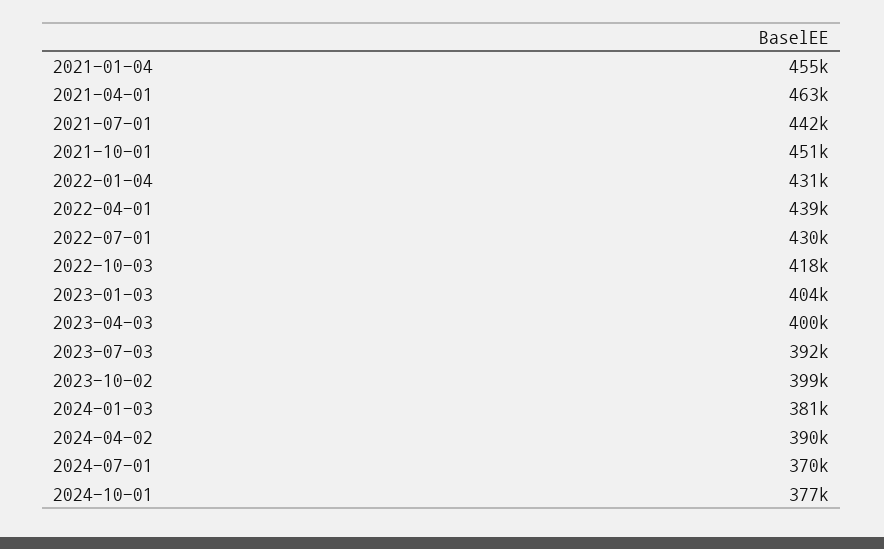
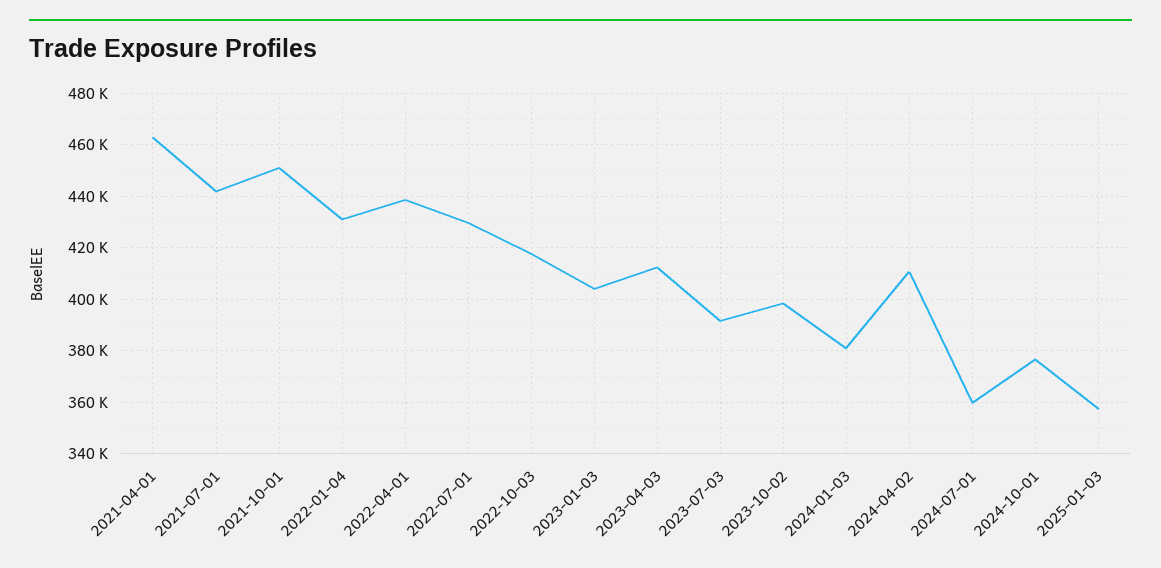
2021-01-04: 455000 -> none
2023-04-03: 400000 -> 412500
2024-04-02: 390000 -> 410000
2024-07-01: 370000 -> 360000
2025-01-03: none -> 357500

